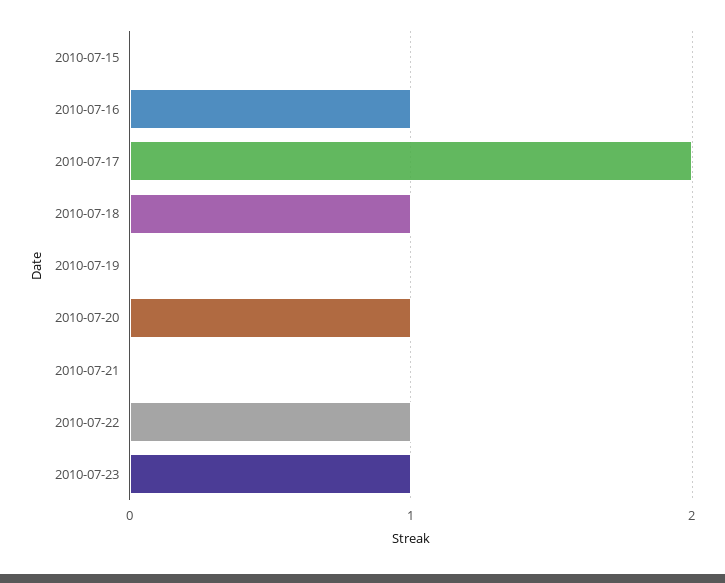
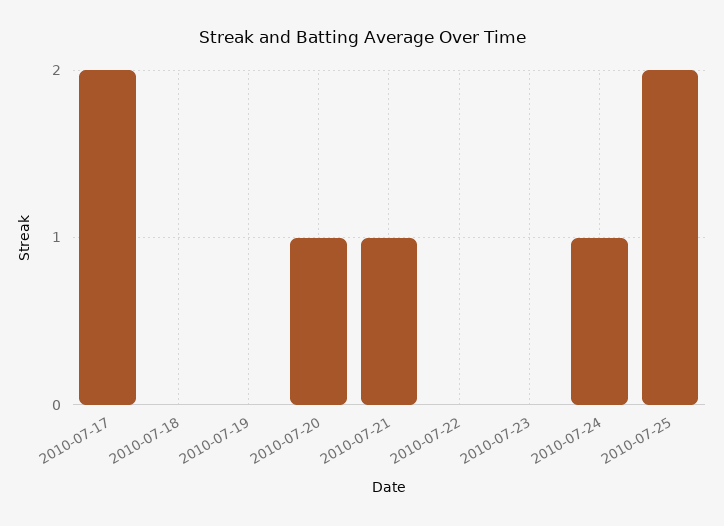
2010-07-15: 0 -> none
2010-07-16: 1 -> none
2010-07-18: 1 -> 0
2010-07-21: 0 -> 1
2010-07-22: 1 -> 0
2010-07-23: 1 -> 0
2010-07-24: none -> 1
2010-07-25: none -> 2

